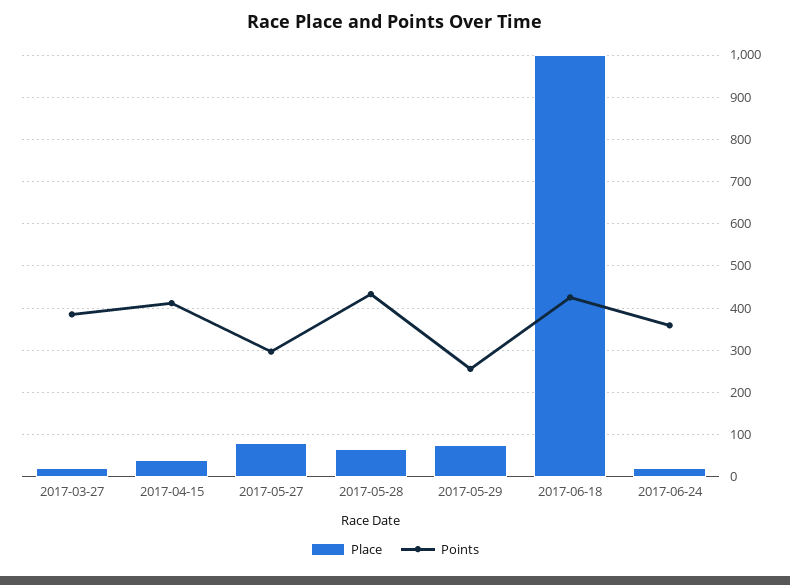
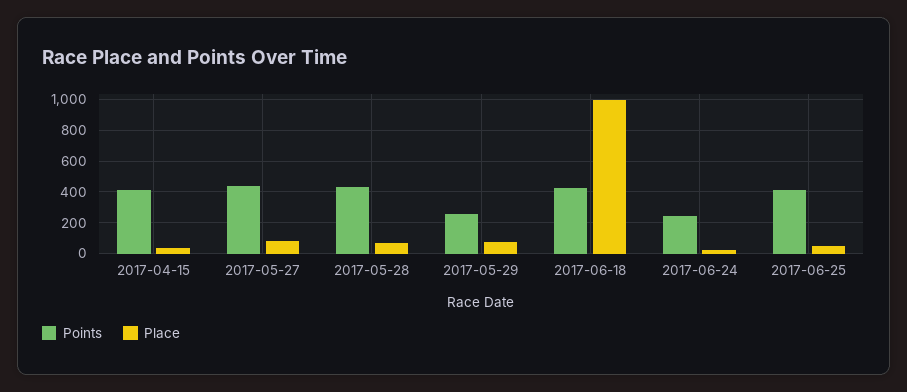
Place, 2017-03-27: 20 -> none
Points, 2017-03-27: 380 -> none
Points, 2017-05-27: 300 -> 450
Points, 2017-06-24: 360 -> 250
Points, 2017-06-25: none -> 400
Place, 2017-06-25: none -> 50

